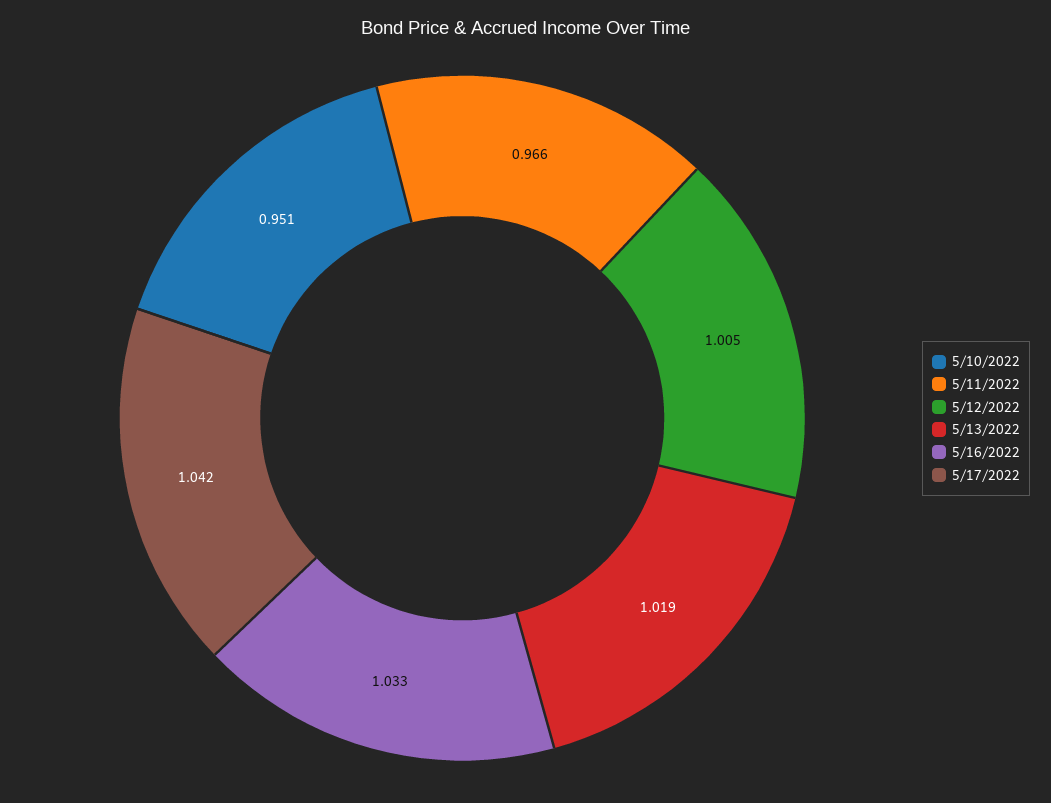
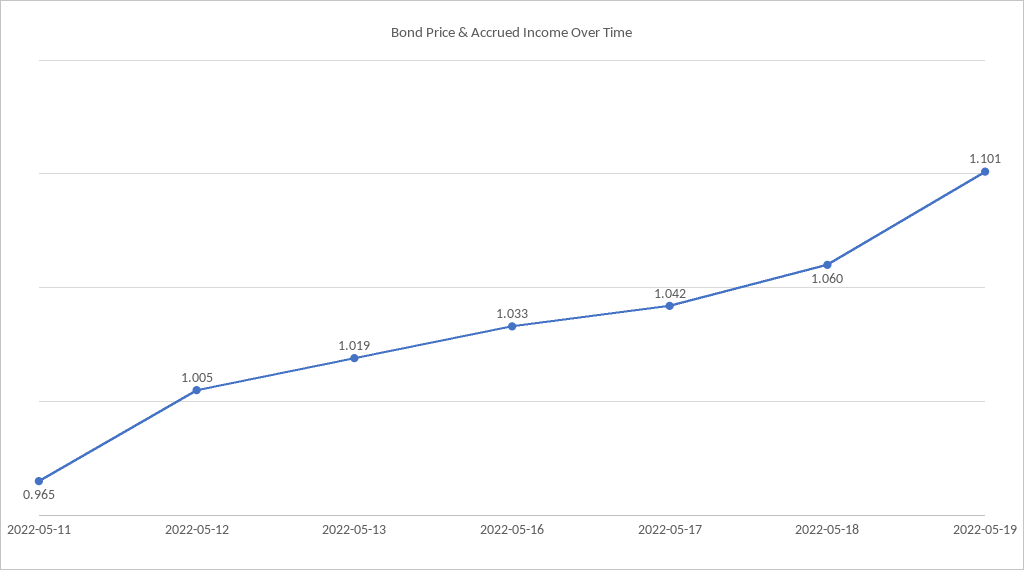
5/10/2022: 0.951 -> none
5/11/2022: 0.966 -> 0.965
2022-05-18: none -> 1.06
2022-05-19: none -> 1.101

